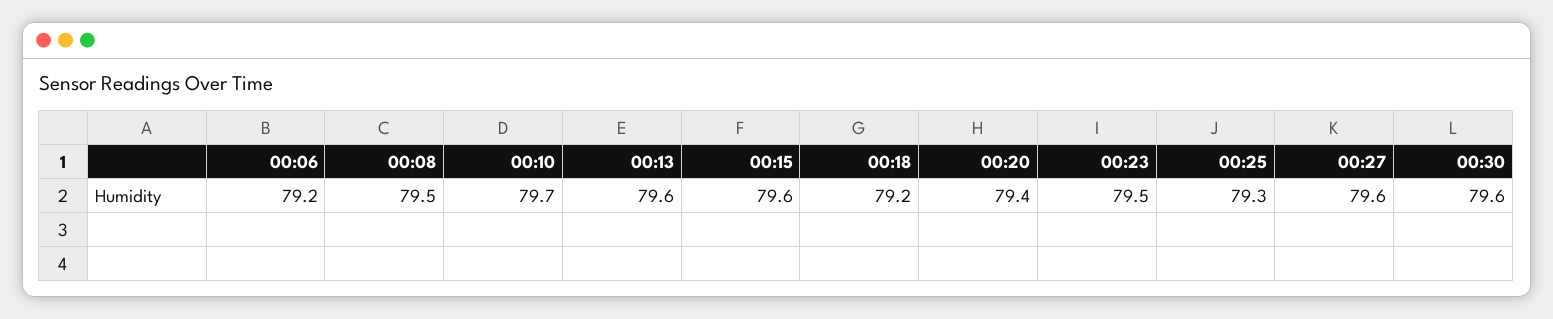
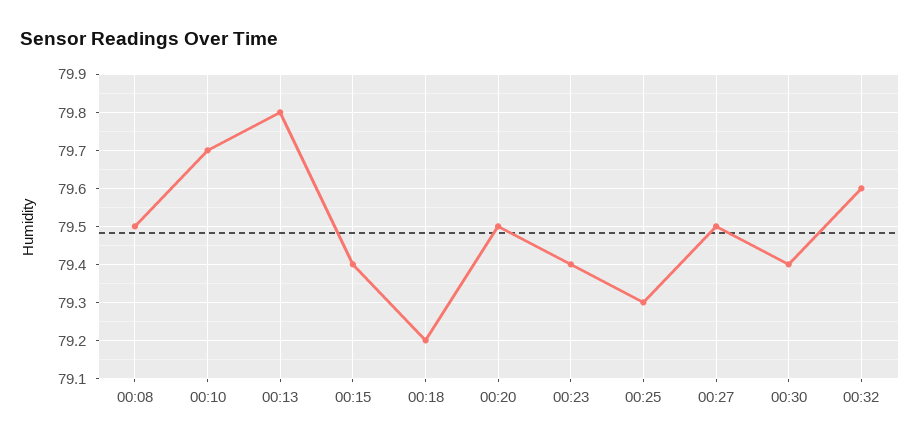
00:06: 79.2 -> none
00:13: 79.6 -> 79.8
00:15: 79.6 -> 79.4
00:20: 79.4 -> 79.5
00:23: 79.5 -> 79.4
00:27: 79.6 -> 79.5
00:30: 79.6 -> 79.4
00:32: none -> 79.6

